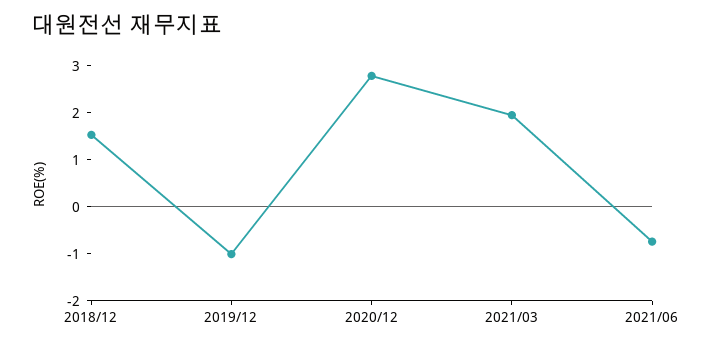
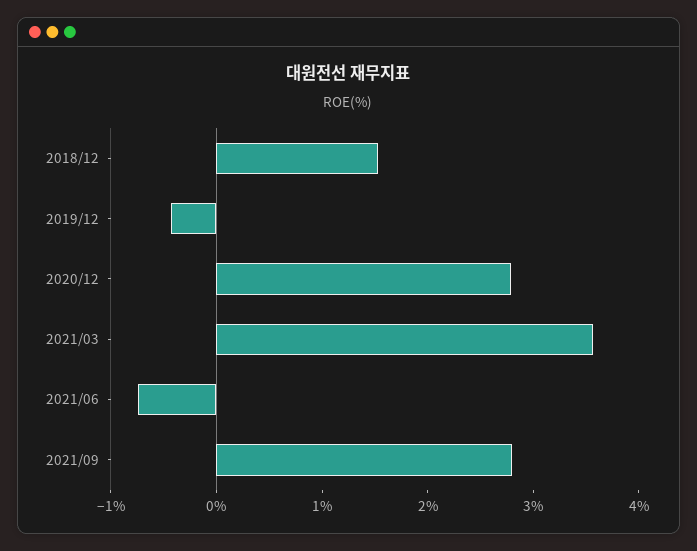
2019/12: -1 -> -0.4
2021/03: 2 -> 3.6
2021/09: none -> 2.8

